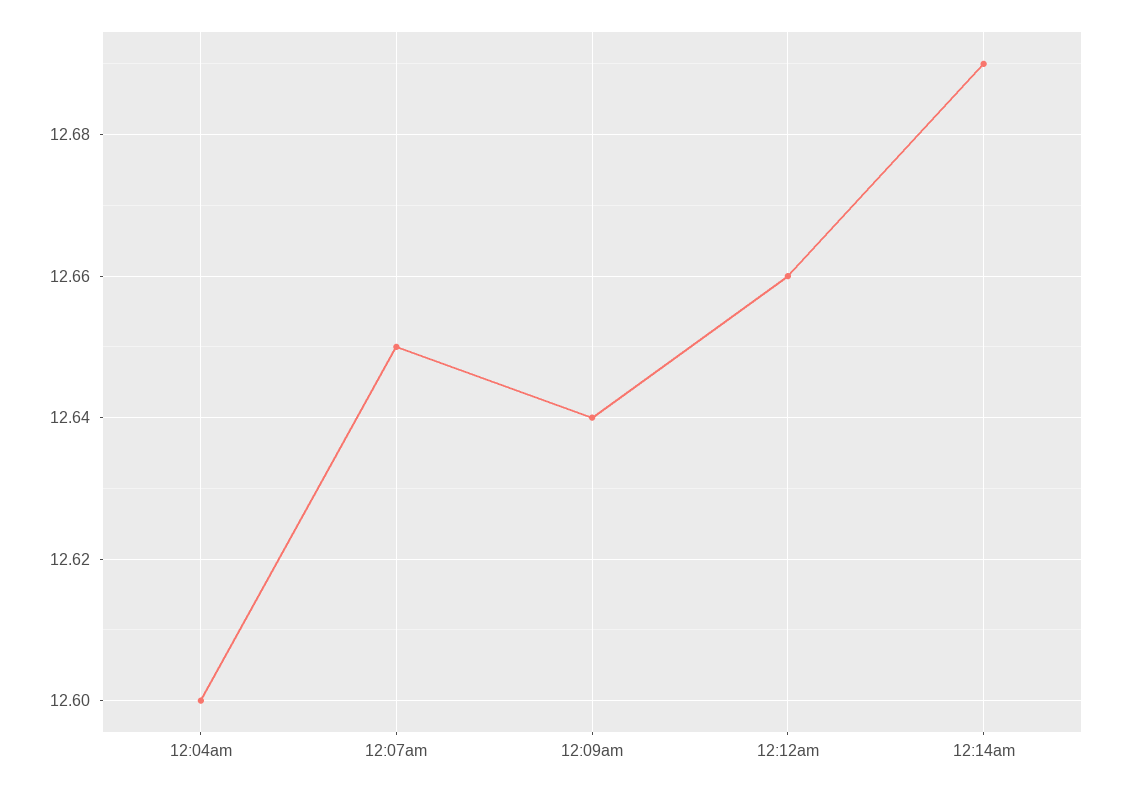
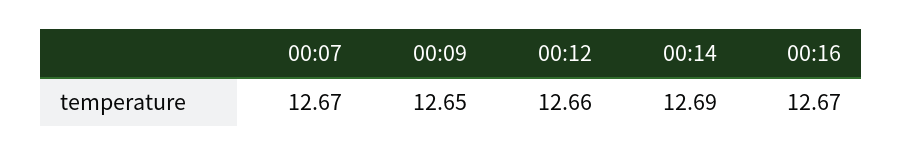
12:04am: 12.6 -> none
12:07am: 12.65 -> 12.67
12:09am: 12.64 -> 12.65
00:16: none -> 12.67

